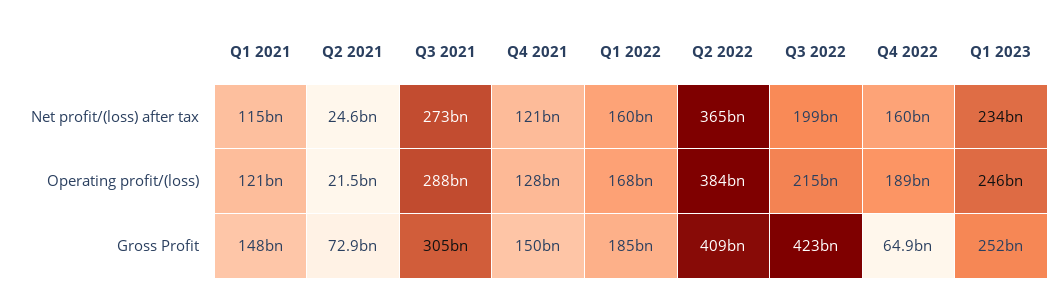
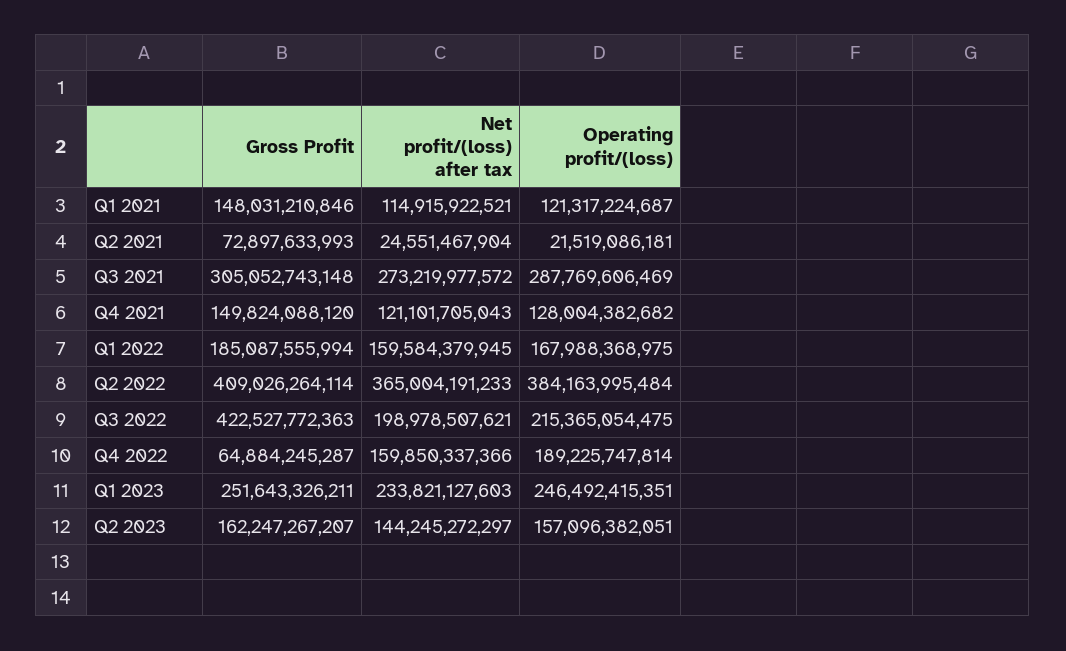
Q2 2023, Gross Profit: none -> 162247267207
Q2 2023, Net profit/(loss) after tax: none -> 144245272297
Q2 2023, Operating profit/(loss): none -> 157096382051

